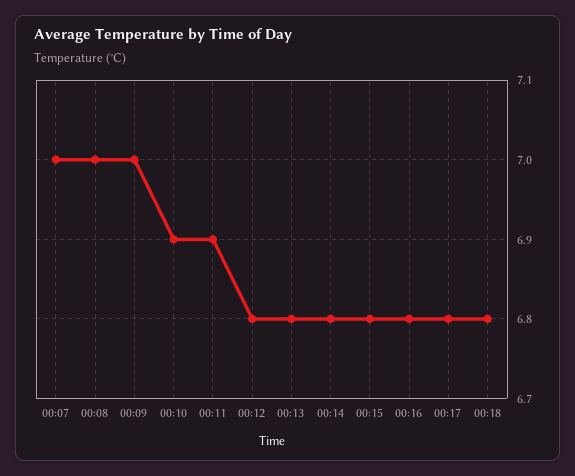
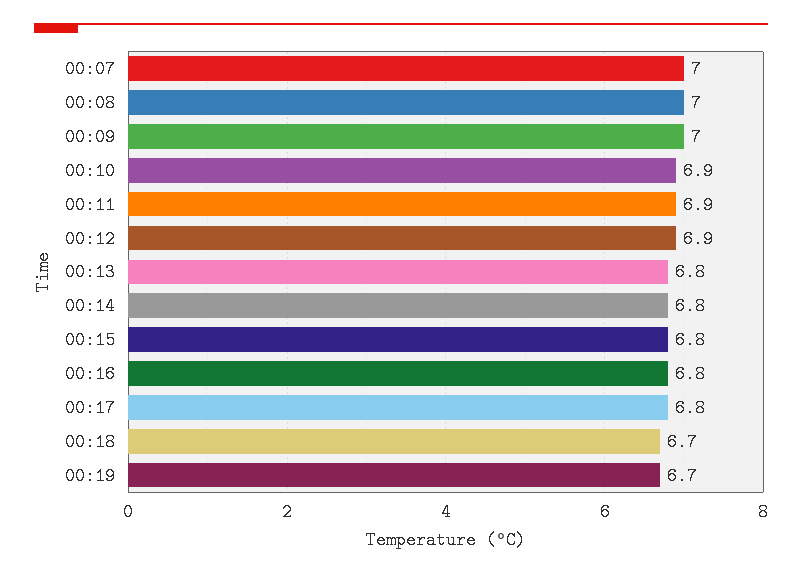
00:12: 6.8 -> 6.9
00:18: 6.8 -> 6.7
00:19: none -> 6.7

